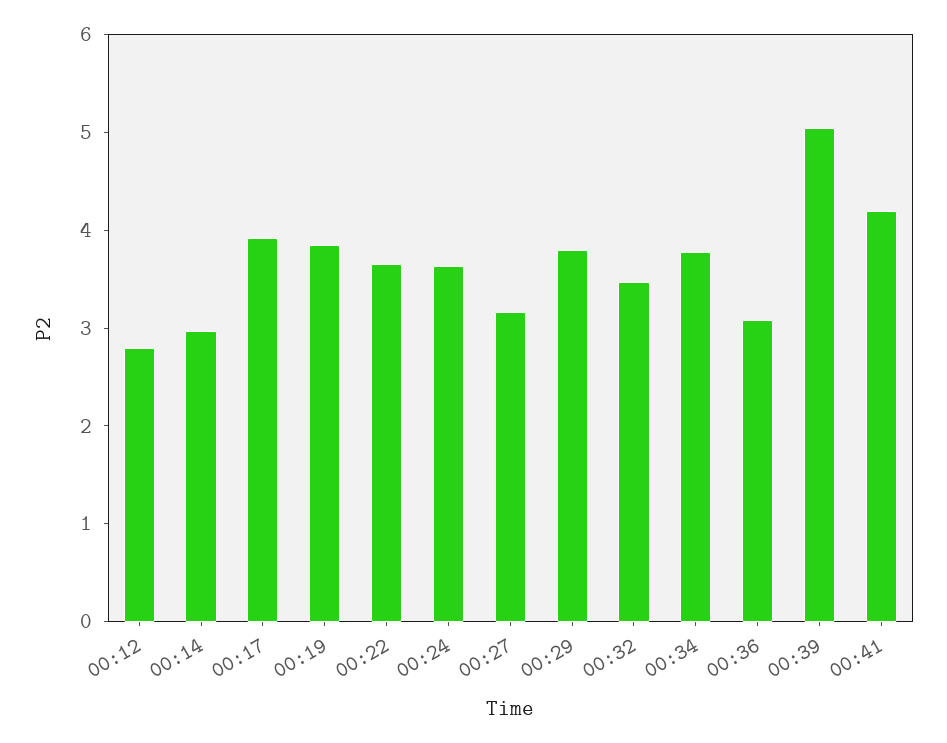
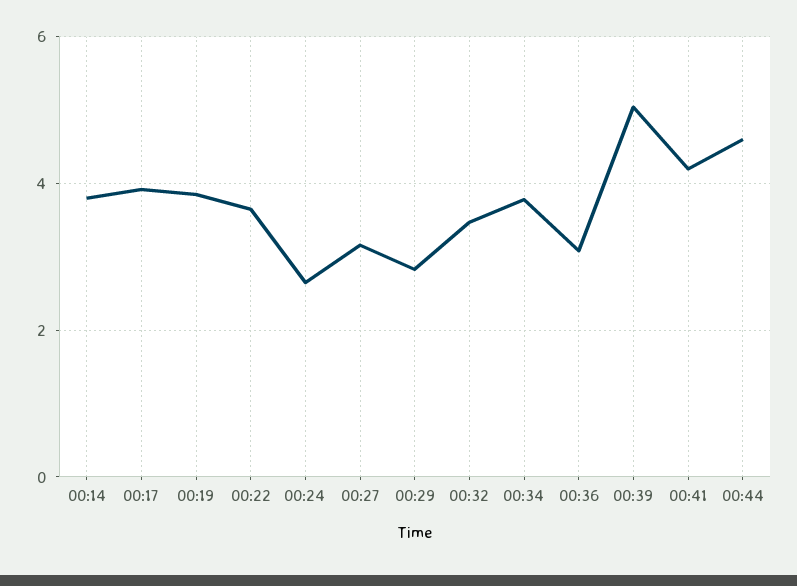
00:12: 2.8 -> none
00:14: 3 -> 3.8
00:24: 3.6 -> 2.6
00:29: 3.8 -> 2.8
00:44: none -> 4.6

